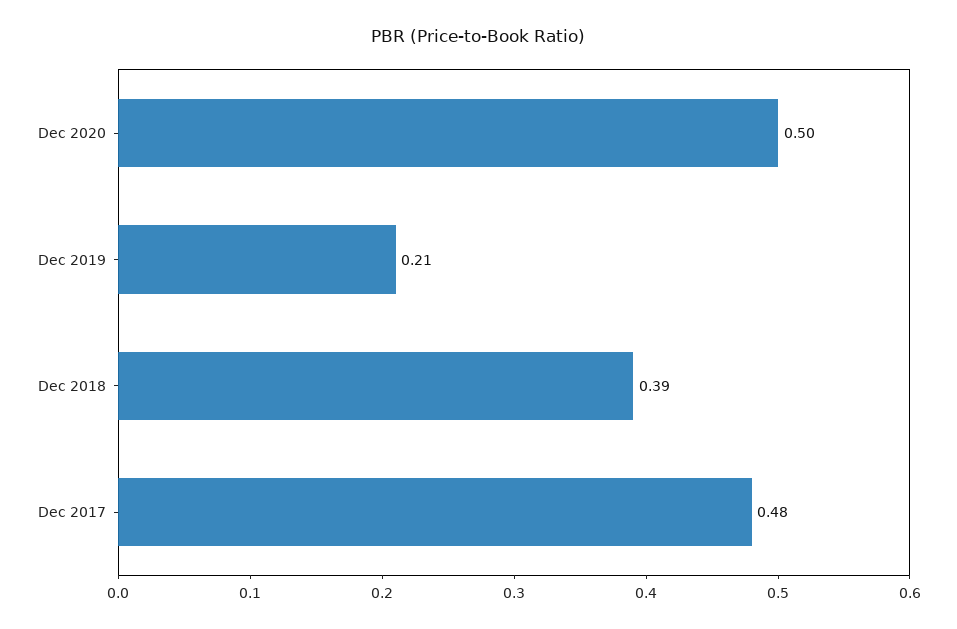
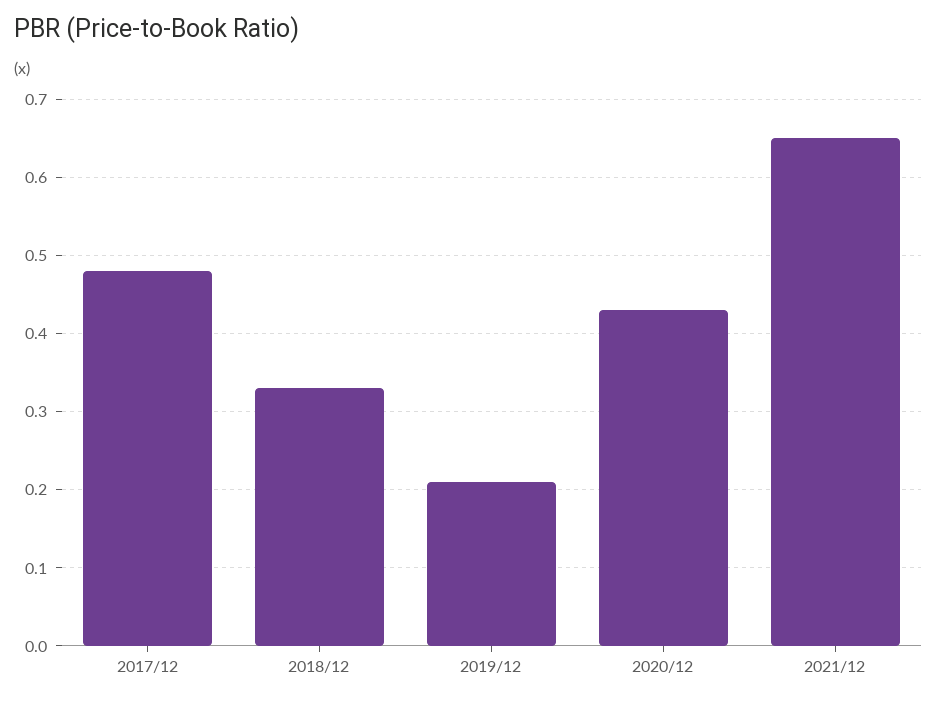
Dec 2020: 0.5 -> 0.43
Dec 2018: 0.39 -> 0.33
2021/12: none -> 0.65

